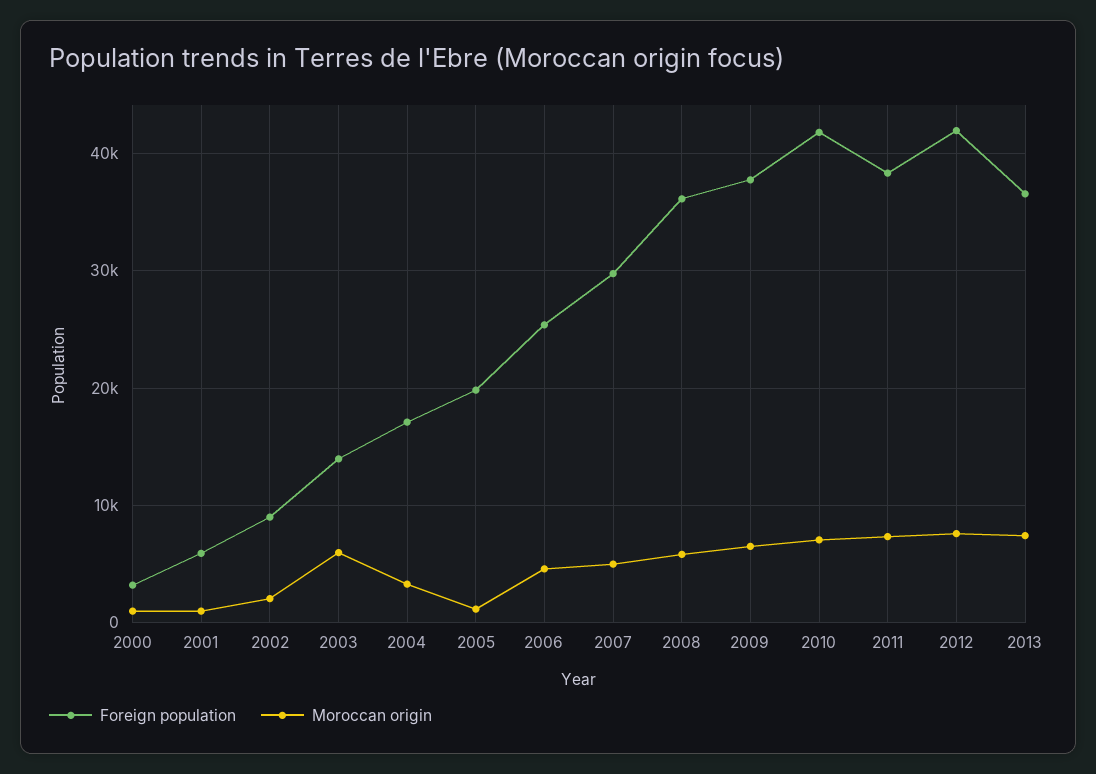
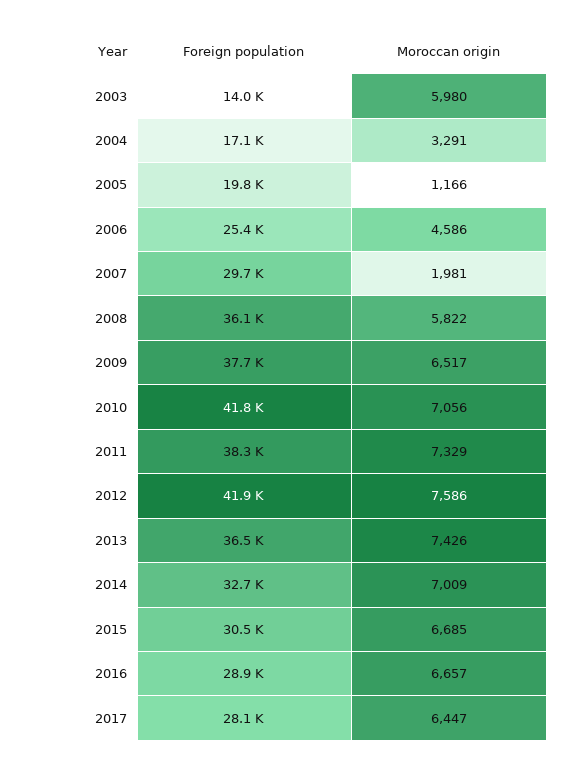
Foreign population, 2000: 3000 -> none
Moroccan origin, 2000: 1000 -> none
Foreign population, 2001: 6000 -> none
Moroccan origin, 2001: 1000 -> none
Foreign population, 2002: 9000 -> none
Moroccan origin, 2002: 2000 -> none
Moroccan origin, 2007: 5000 -> 1981
Foreign population, 2014: none -> 32700
Moroccan origin, 2014: none -> 7009
Foreign population, 2015: none -> 30500
Moroccan origin, 2015: none -> 6685
Foreign population, 2016: none -> 28900
Moroccan origin, 2016: none -> 6657
Foreign population, 2017: none -> 28100
Moroccan origin, 2017: none -> 6447

